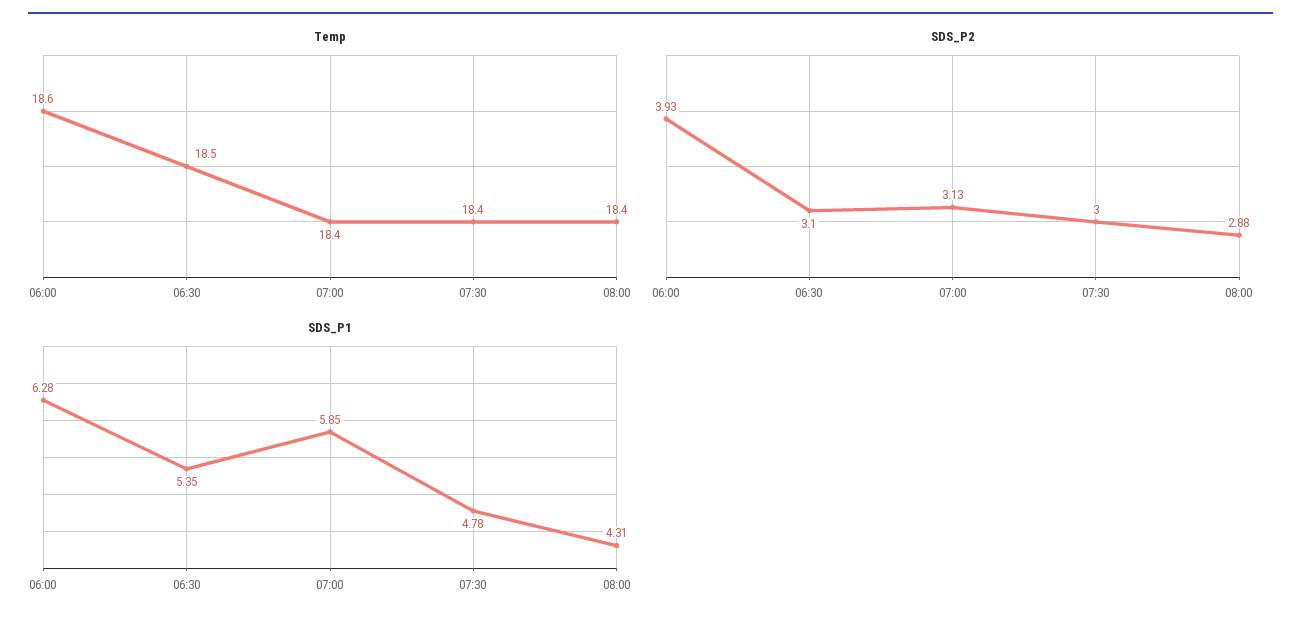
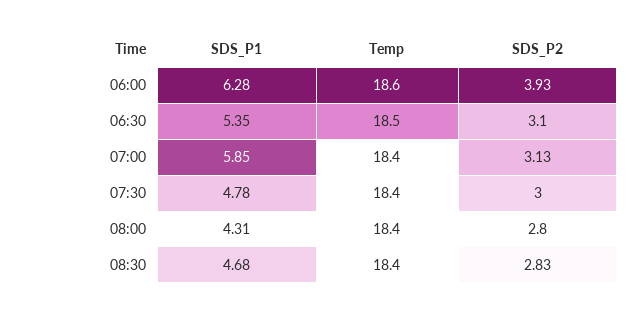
SDS_P2, 08:00: 2.88 -> 2.8
SDS_P1, 08:30: none -> 4.68
Temp, 08:30: none -> 18.4
SDS_P2, 08:30: none -> 2.83

